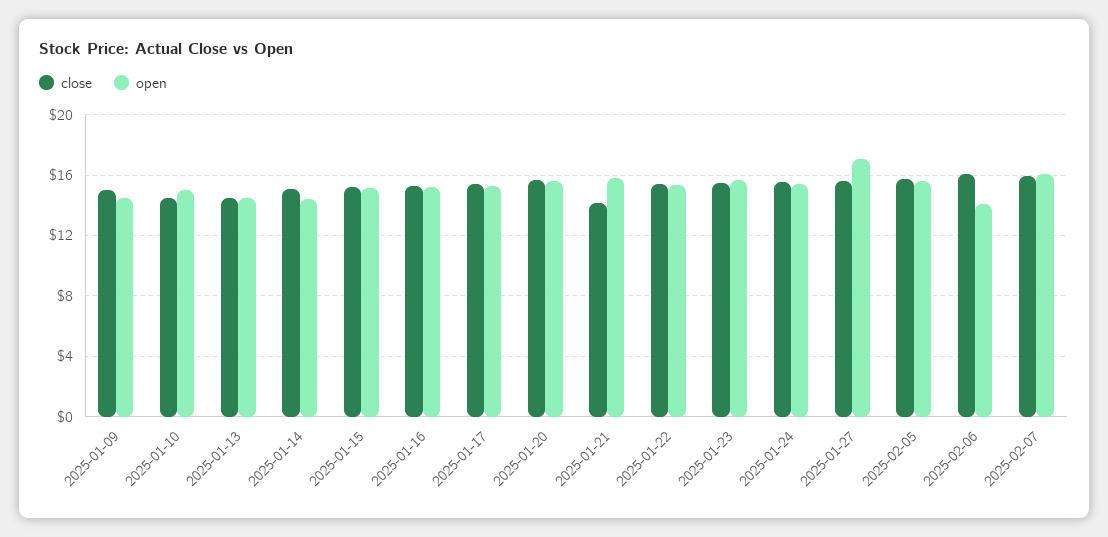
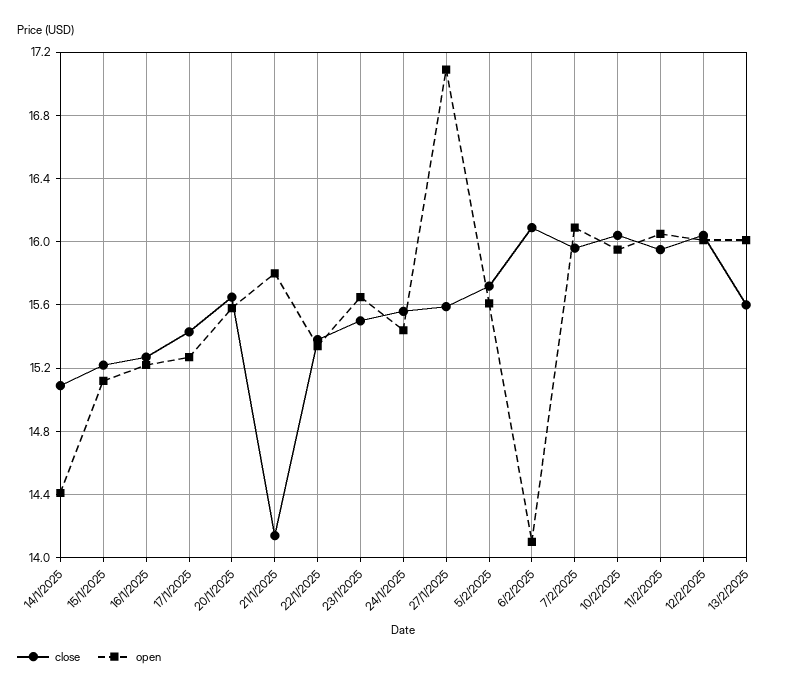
close, 2025-01-09: 15 -> none
open, 2025-01-09: 14.5 -> none
close, 2025-01-10: 14.5 -> none
open, 2025-01-10: 15 -> none
close, 2025-01-13: 14.5 -> none
open, 2025-01-13: 14.5 -> none
close, 10/2/2025: none -> 16.05
open, 10/2/2025: none -> 15.95
close, 11/2/2025: none -> 15.95
open, 11/2/2025: none -> 16.05
close, 12/2/2025: none -> 16.05
open, 12/2/2025: none -> 16
close, 13/2/2025: none -> 15.6
open, 13/2/2025: none -> 16

